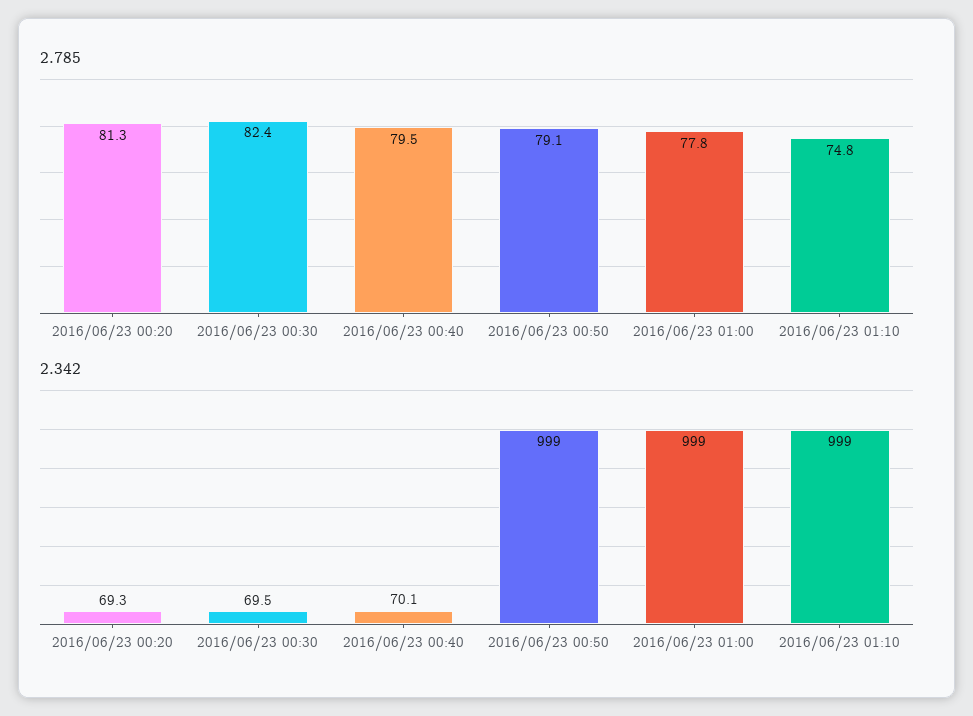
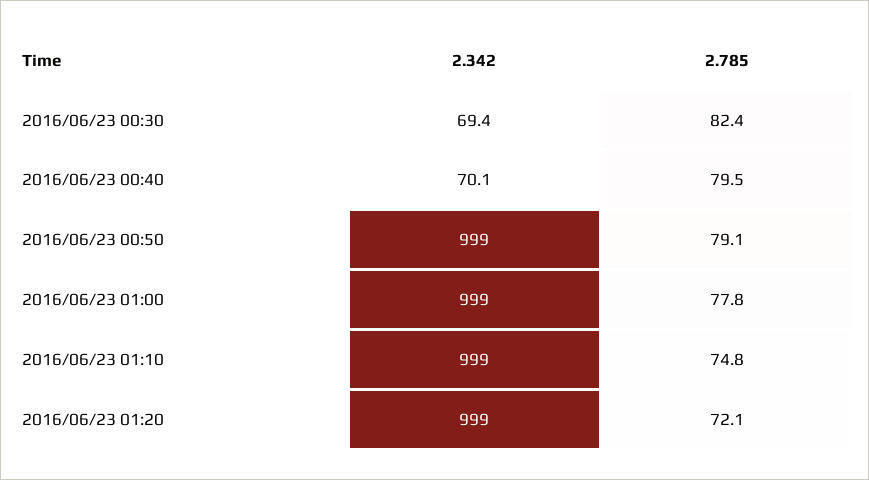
2.785, 2016/06/23 00:20: 81.3 -> none
2.342, 2016/06/23 00:20: 69.3 -> none
2.342, 2016/06/23 00:30: 69.5 -> 69.4
2.342, 2016/06/23 01:20: none -> 999
2.785, 2016/06/23 01:20: none -> 72.1

